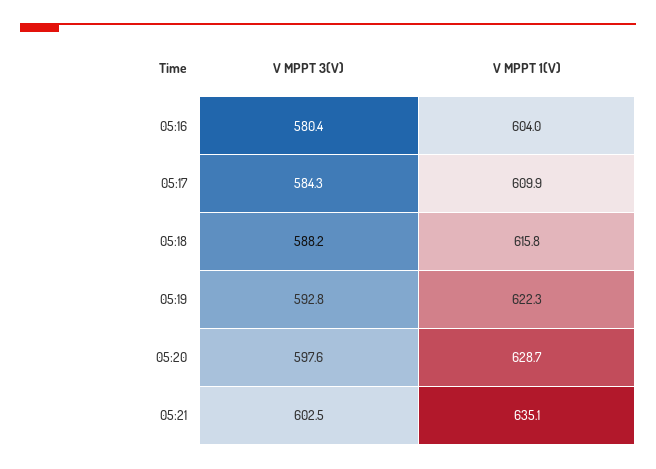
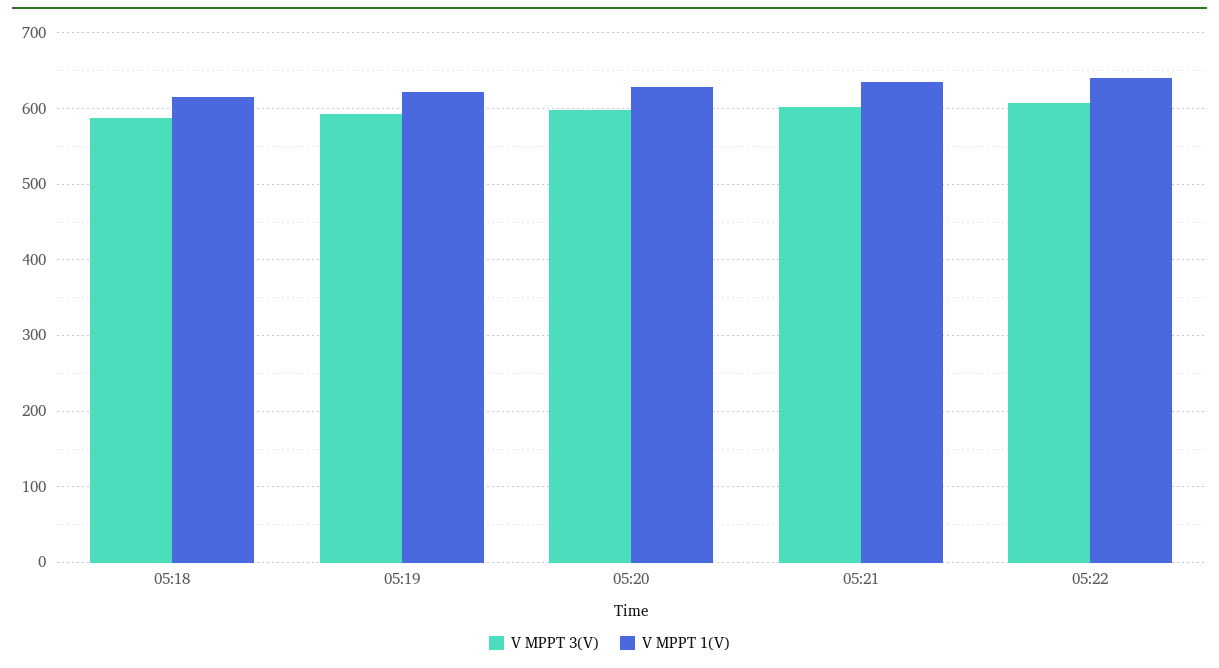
V MPPT 3(V), 05:16: 580.4 -> none
V MPPT 1(V), 05:16: 604 -> none
V MPPT 3(V), 05:17: 584.3 -> none
V MPPT 1(V), 05:17: 609.9 -> none
V MPPT 3(V), 05:22: none -> 610
V MPPT 1(V), 05:22: none -> 640

